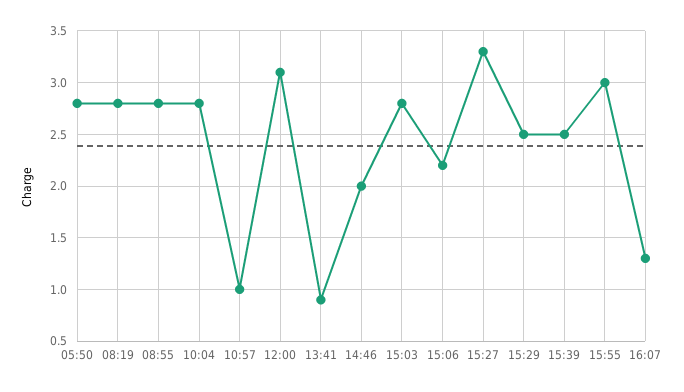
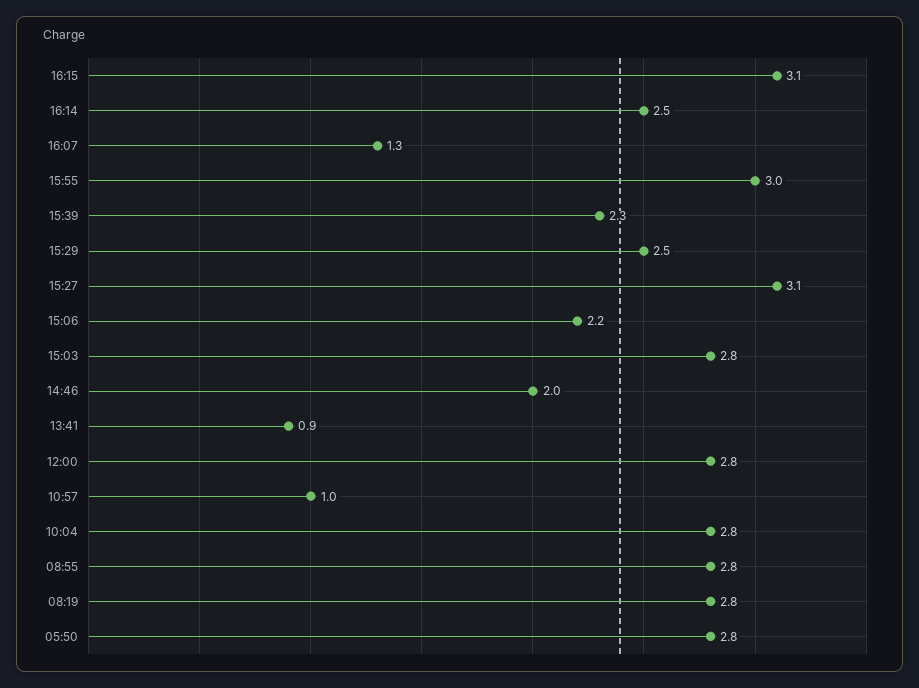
12:00: 3.1 -> 2.8
15:27: 3.3 -> 3.1
15:39: 2.5 -> 2.3
16:15: none -> 3.1
16:14: none -> 2.5

